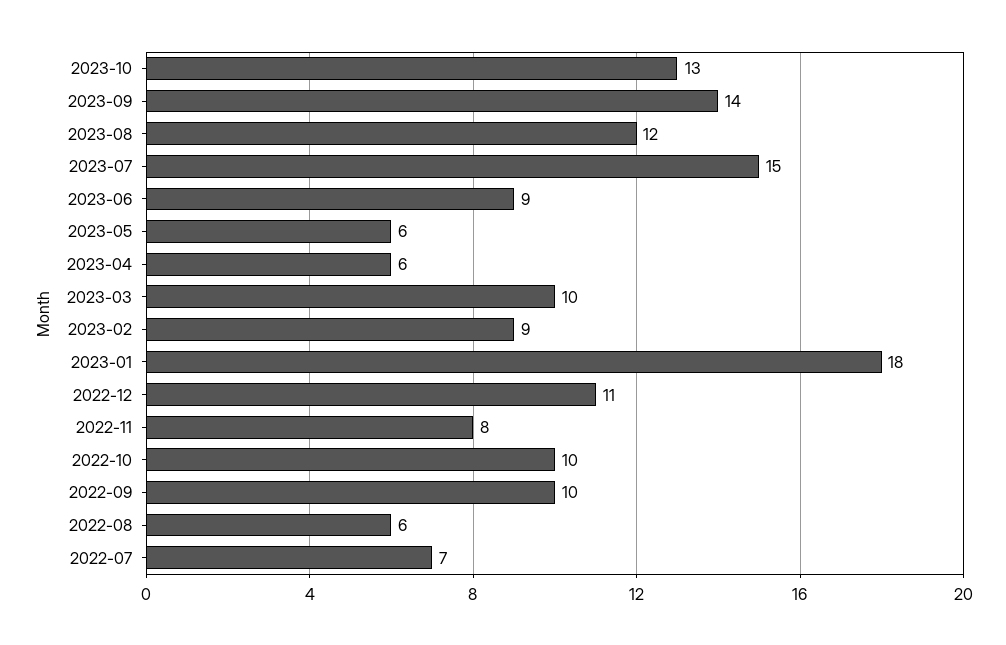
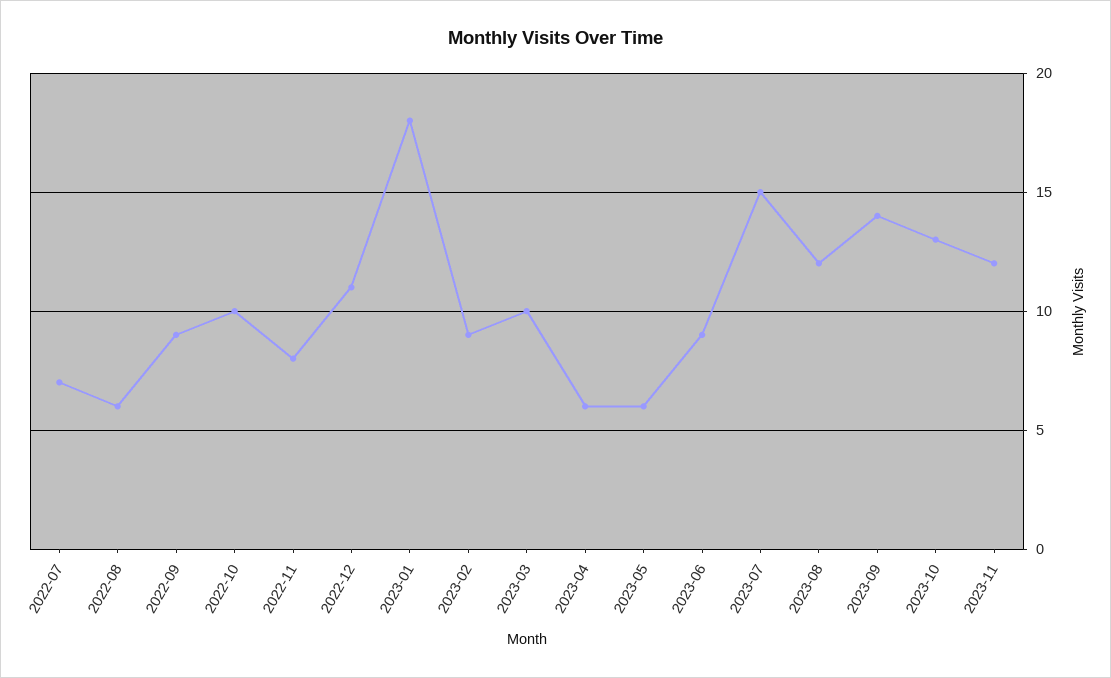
2022-09: 10 -> 9
2023-11: none -> 12

